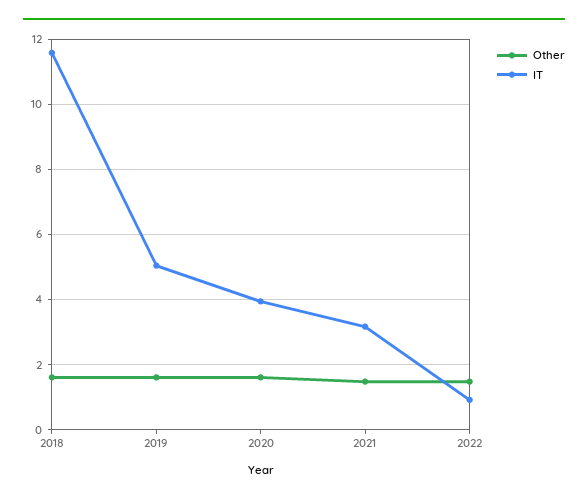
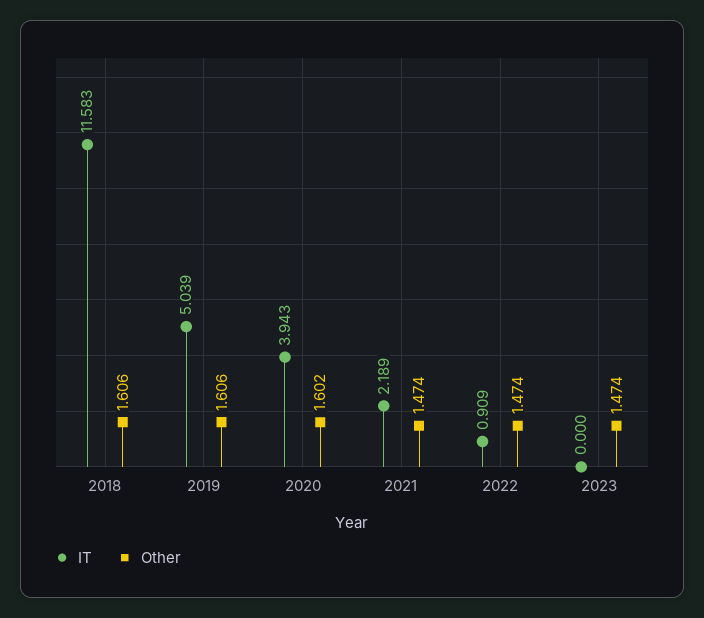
IT, 2021: 3.2 -> 2.189
IT, 2023: none -> 0
Other, 2023: none -> 1.474

